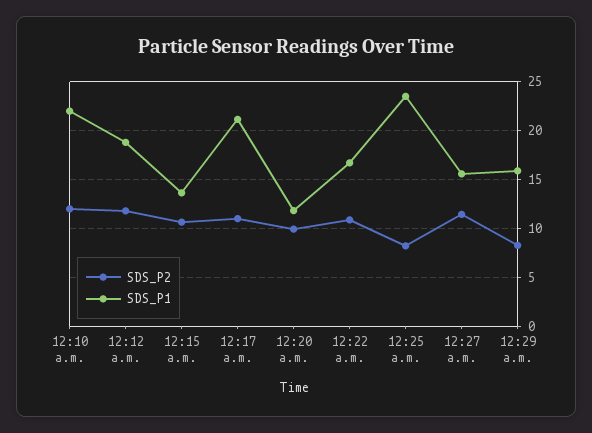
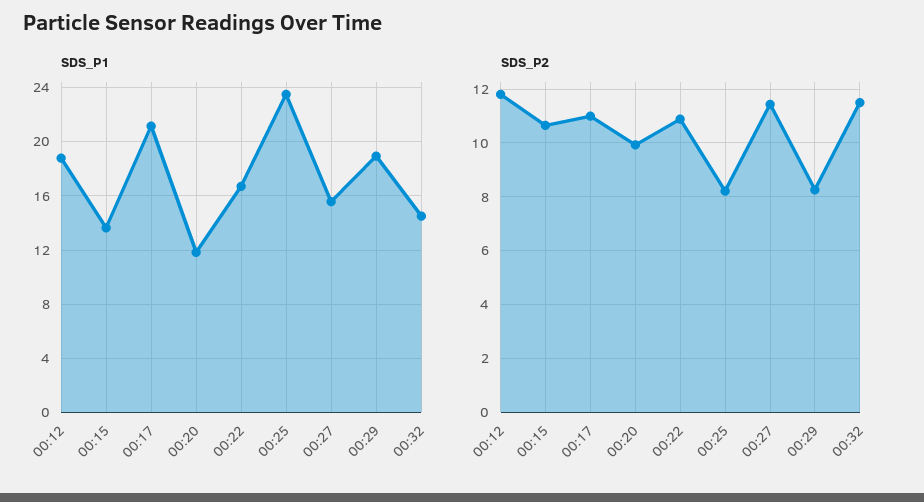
SDS_P2, 12:10 a.m.: 12 -> none
SDS_P1, 12:10 a.m.: 22 -> none
SDS_P1, 12:29 a.m.: 16 -> 19
SDS_P1, 00:32: none -> 14.5
SDS_P2, 00:32: none -> 11.5

